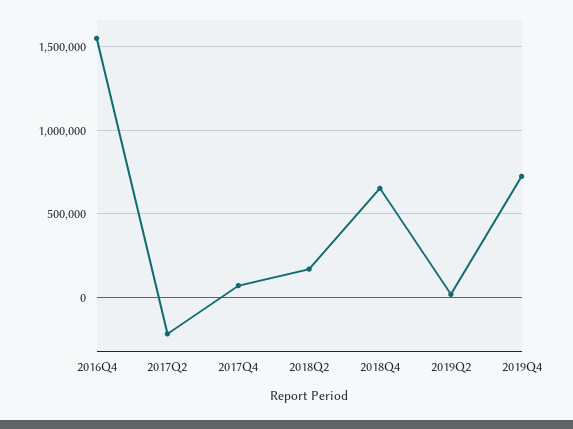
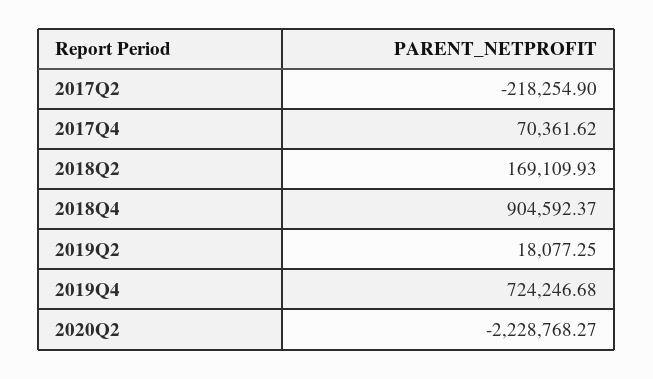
2016Q4: 1550000 -> none
2018Q4: 650000 -> 904592.37
2020Q2: none -> -2228768.27

